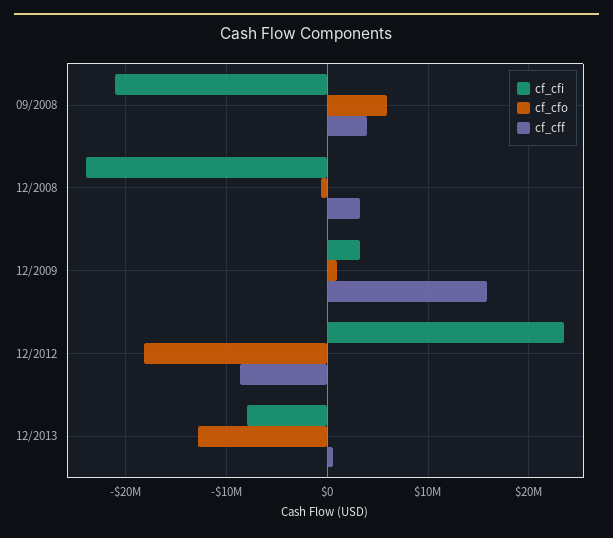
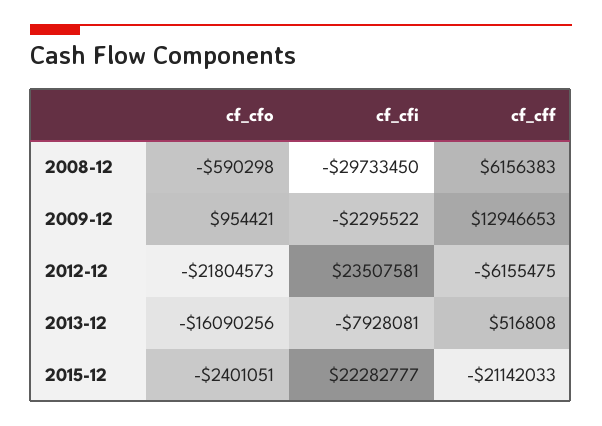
cf_cfi, 09/2008: -21000000 -> none
cf_cfo, 09/2008: 6000000 -> none
cf_cff, 09/2008: 4000000 -> none
cf_cfi, 12/2008: -24000000 -> -29733450
cf_cff, 12/2008: 3000000 -> 6156383
cf_cfi, 12/2009: 3000000 -> -2295522
cf_cff, 12/2009: 16000000 -> 12946653
cf_cfo, 12/2012: -18000000 -> -21804573
cf_cff, 12/2012: -9000000 -> -6155475
cf_cfo, 12/2013: -13000000 -> -16090256
cf_cfo, 2015-12: none -> -2401051
cf_cfi, 2015-12: none -> 22282777
cf_cff, 2015-12: none -> -21142033

